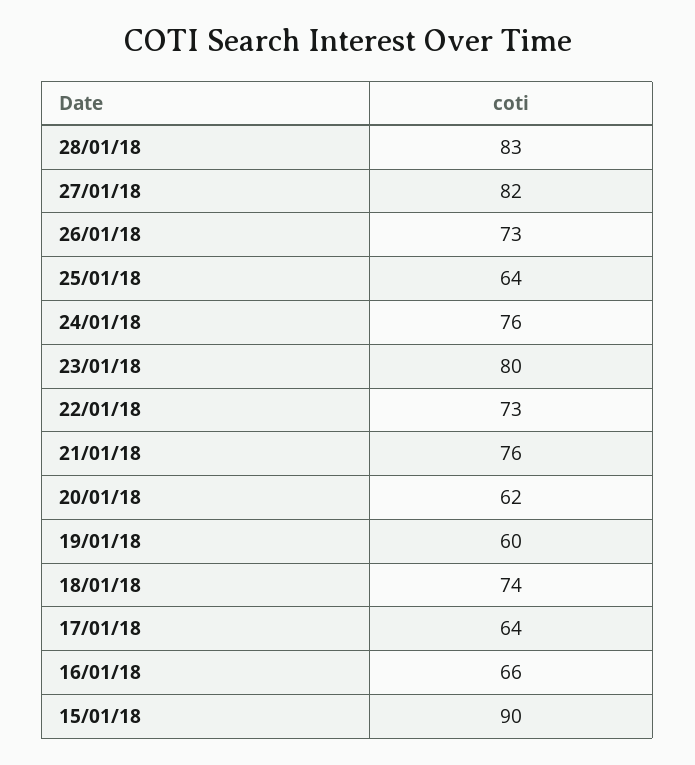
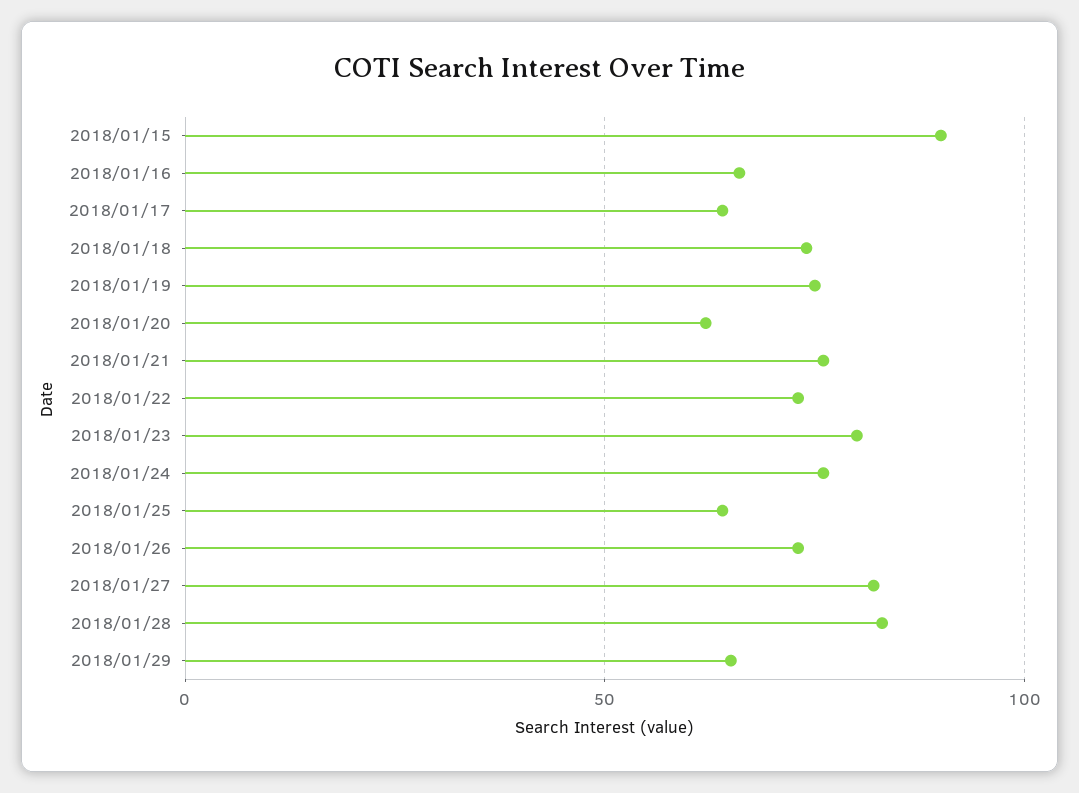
19/01/18: 60 -> 75
2018/01/29: none -> 65

